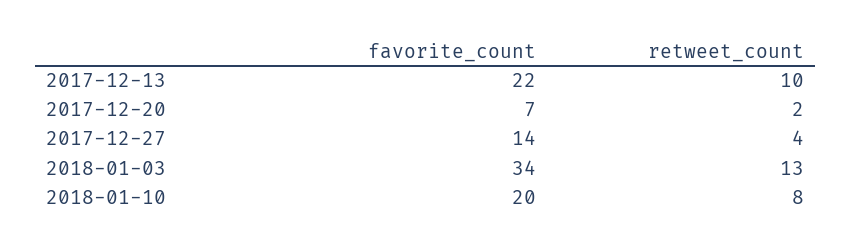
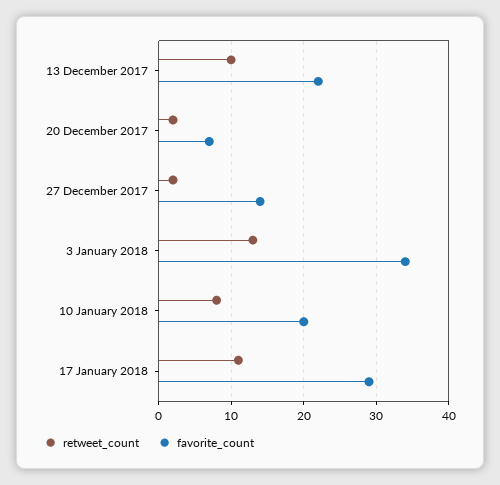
retweet_count, 2017-12-27: 4 -> 2
retweet_count, 17 January 2018: none -> 11
favorite_count, 17 January 2018: none -> 29

